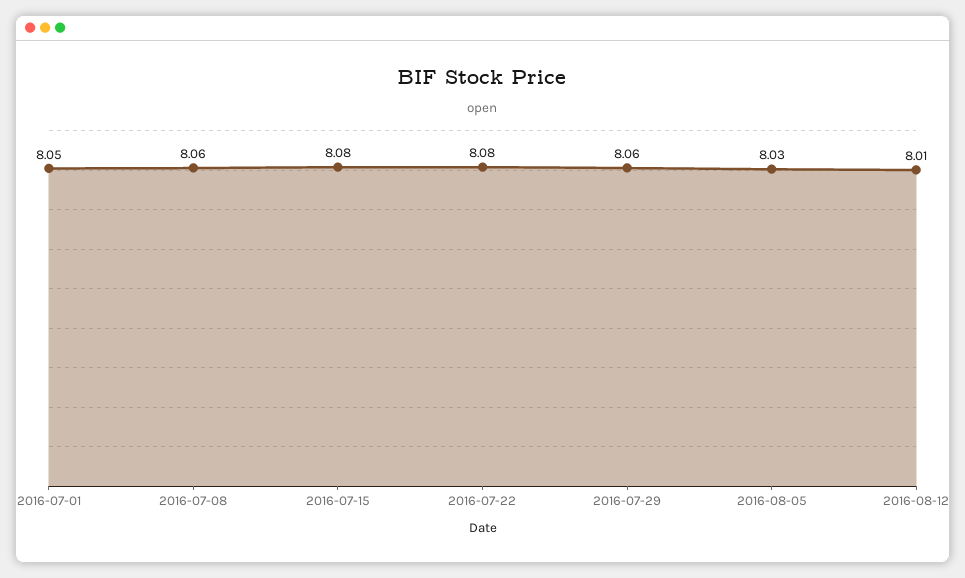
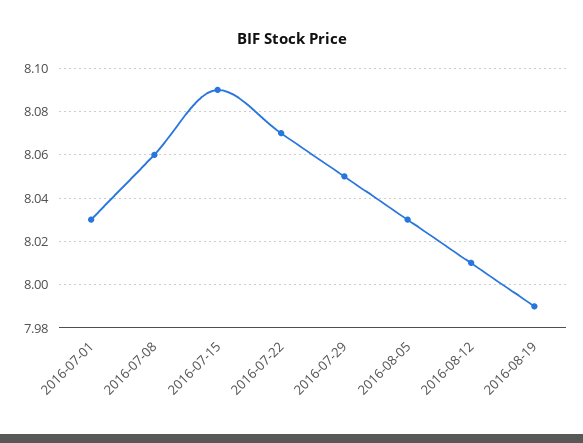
2016-07-01: 8.05 -> 8.03
2016-07-15: 8.08 -> 8.09
2016-07-22: 8.08 -> 8.07
2016-07-29: 8.06 -> 8.05
2016-08-19: none -> 7.99

